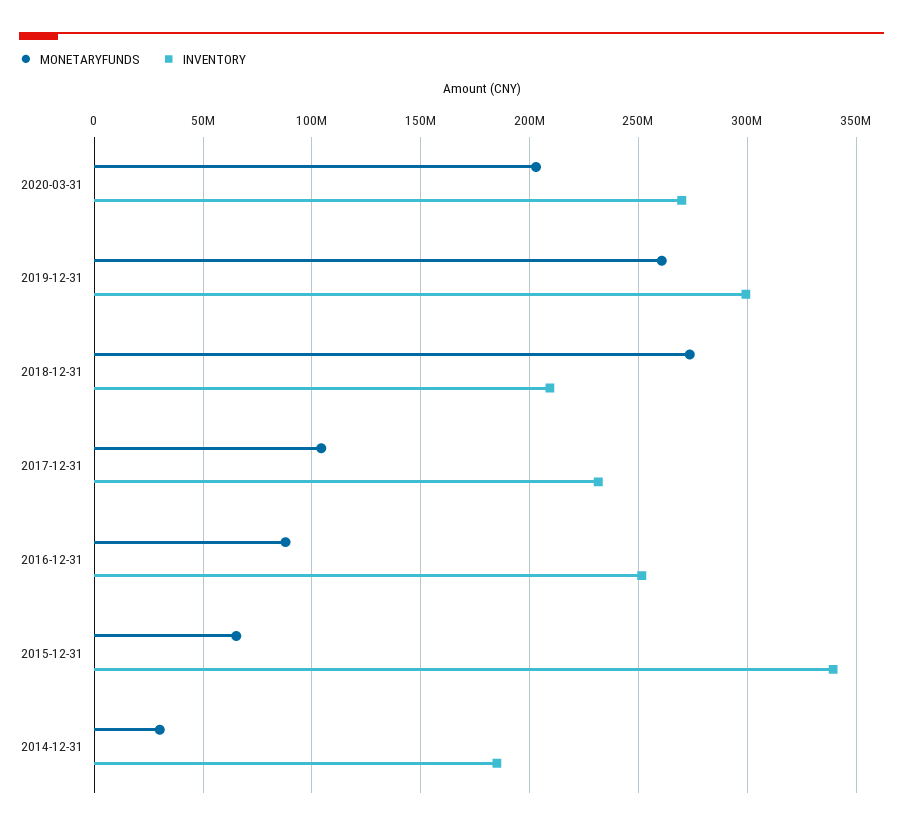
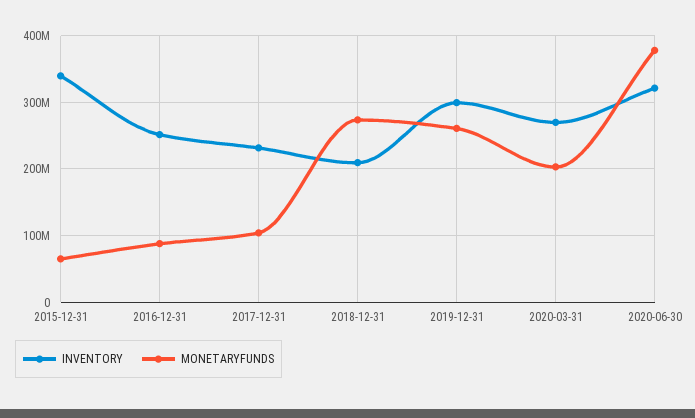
MONETARYFUNDS, 2014-12-31: 30000000 -> none
INVENTORY, 2014-12-31: 185000000 -> none
INVENTORY, 2020-06-30: none -> 320000000
MONETARYFUNDS, 2020-06-30: none -> 380000000

